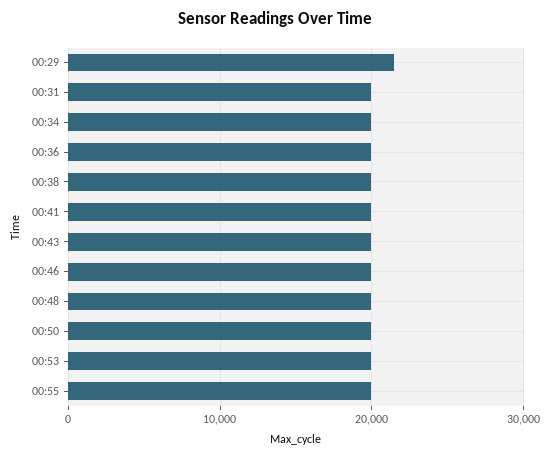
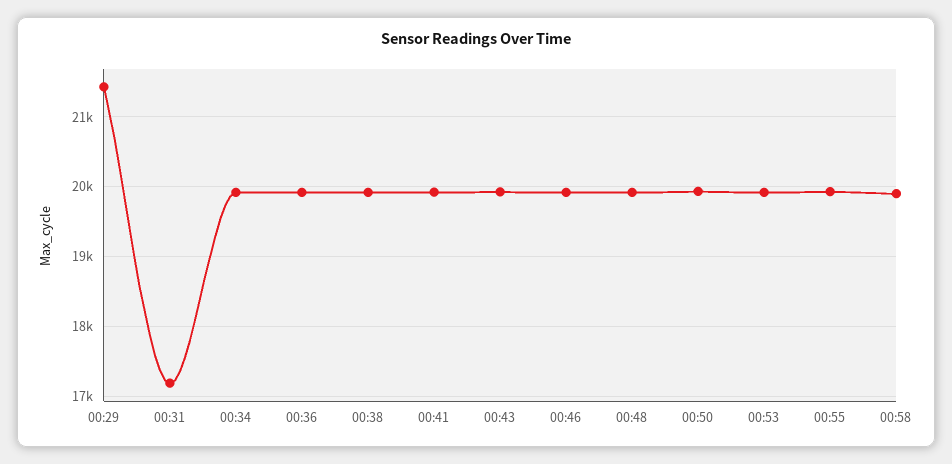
00:31: 20000 -> 17200
00:58: none -> 19900

